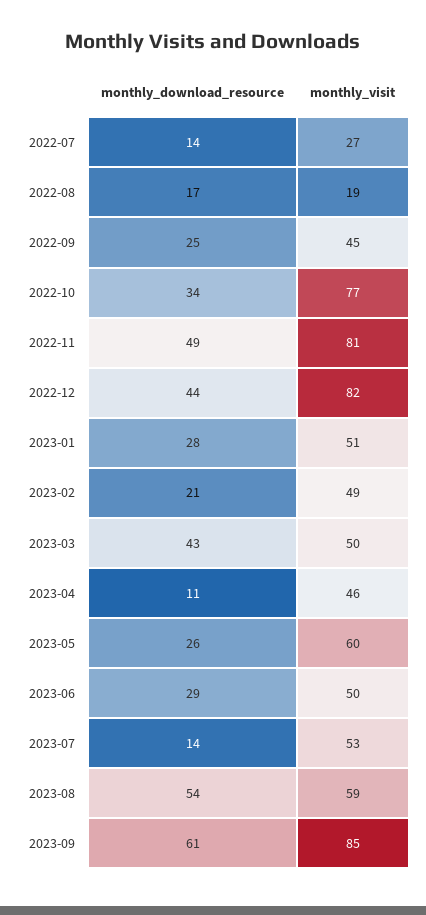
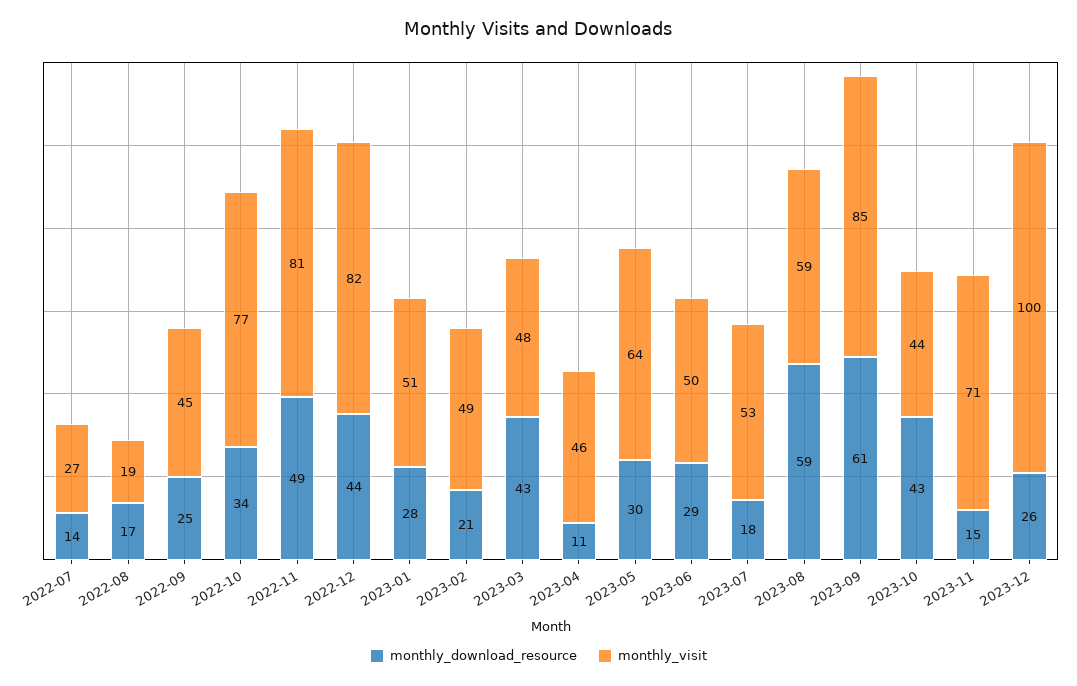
monthly_visit, 2023-03: 50 -> 48
monthly_download_resource, 2023-05: 26 -> 30
monthly_visit, 2023-05: 60 -> 64
monthly_download_resource, 2023-07: 14 -> 18
monthly_download_resource, 2023-08: 54 -> 59
monthly_download_resource, 2023-10: none -> 43
monthly_visit, 2023-10: none -> 44
monthly_download_resource, 2023-11: none -> 15
monthly_visit, 2023-11: none -> 71
monthly_download_resource, 2023-12: none -> 26
monthly_visit, 2023-12: none -> 100

